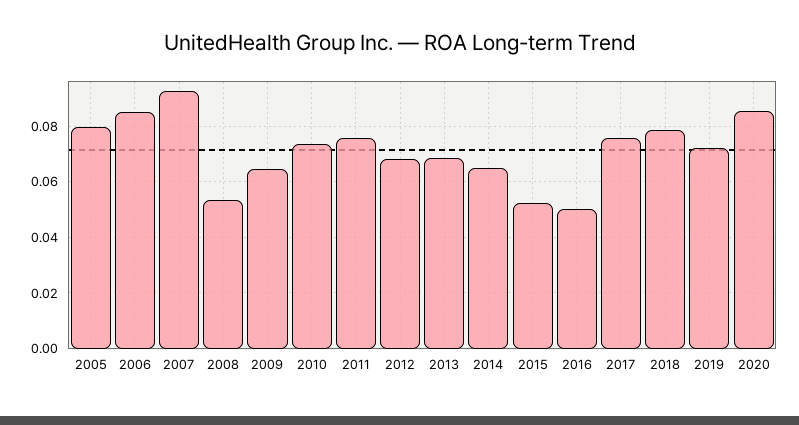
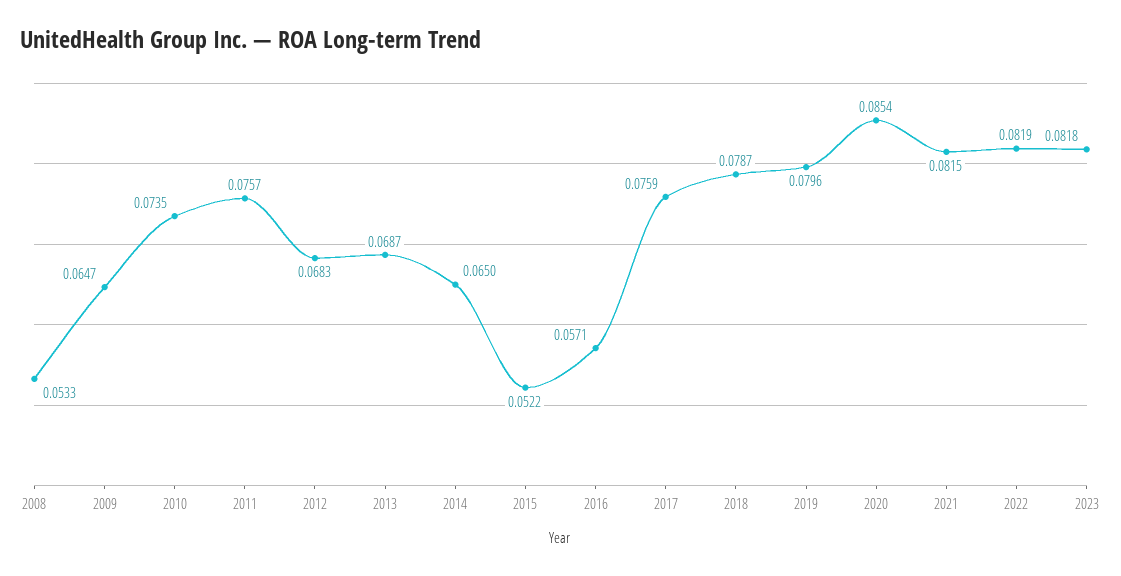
2005: 0.08 -> none
2006: 0.085 -> none
2007: 0.0925 -> none
2016: 0.05 -> 0.0571
2019: 0.0725 -> 0.0796
2021: none -> 0.0815
2022: none -> 0.0819
2023: none -> 0.0818

